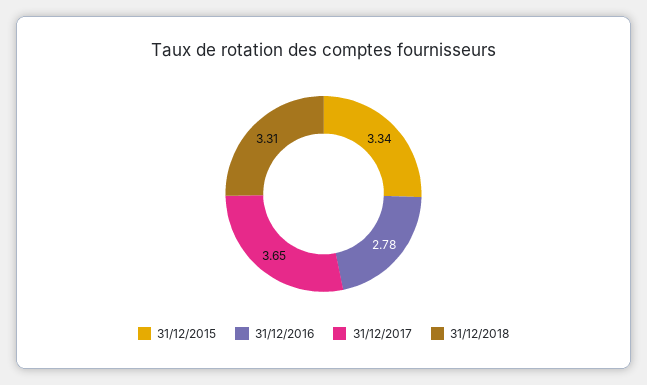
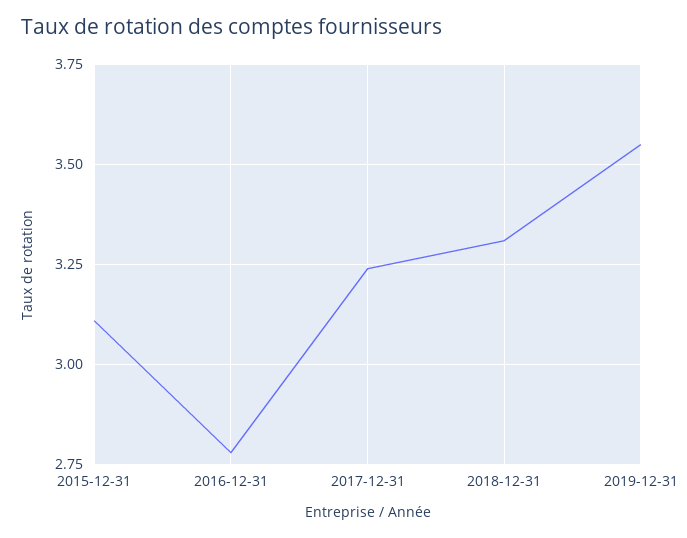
31/12/2015: 3.34 -> 3.1
31/12/2017: 3.65 -> 3.25
2019-12-31: none -> 3.55

